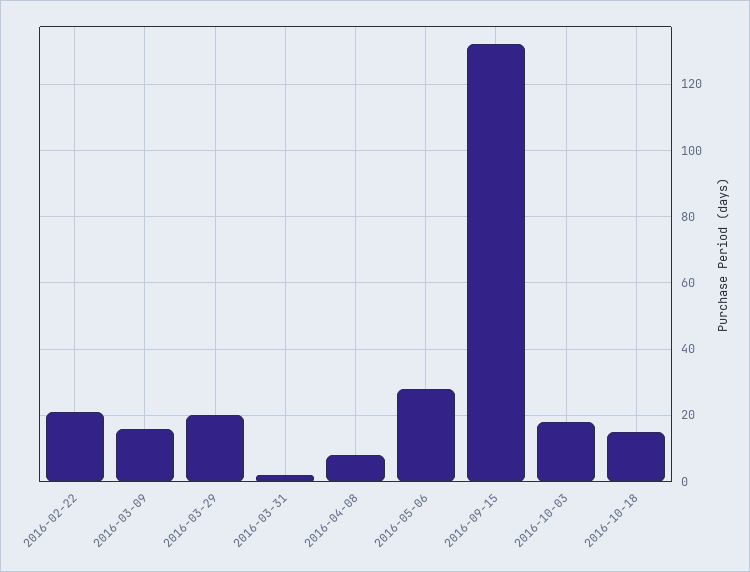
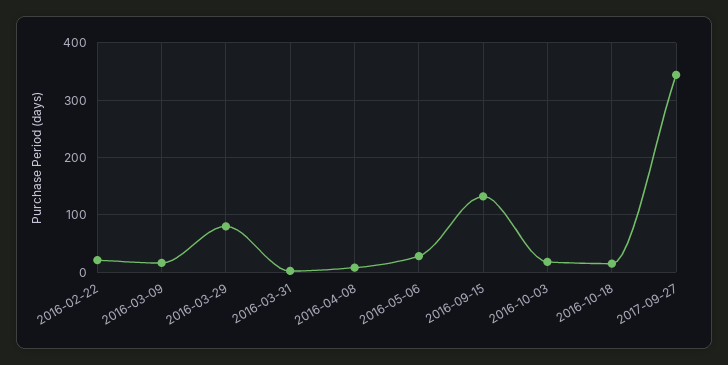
2016-03-29: 20 -> 80
2017-09-27: none -> 340

